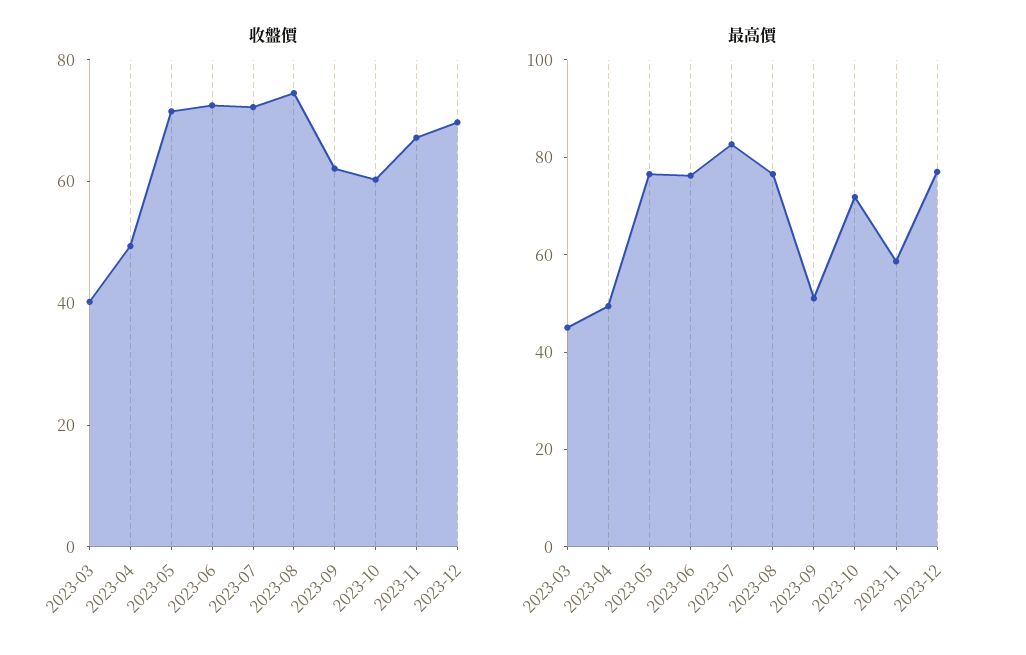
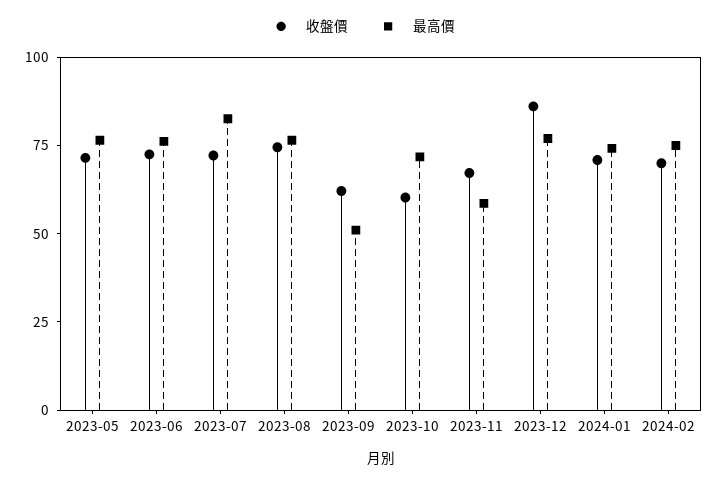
收盤價, 2023-03: 40 -> none
收盤價, 2023-04: 50 -> none
收盤價, 2023-12: 70 -> 85
最高價, 2023-03: 45 -> none
最高價, 2023-04: 50 -> none
收盤價, 2024-01: none -> 70
最高價, 2024-01: none -> 75
收盤價, 2024-02: none -> 70
最高價, 2024-02: none -> 75

